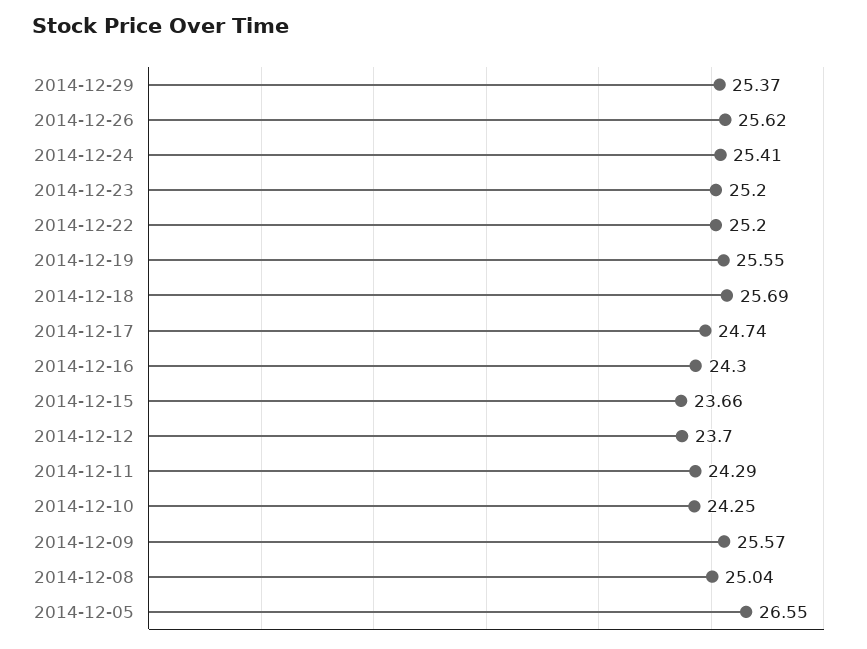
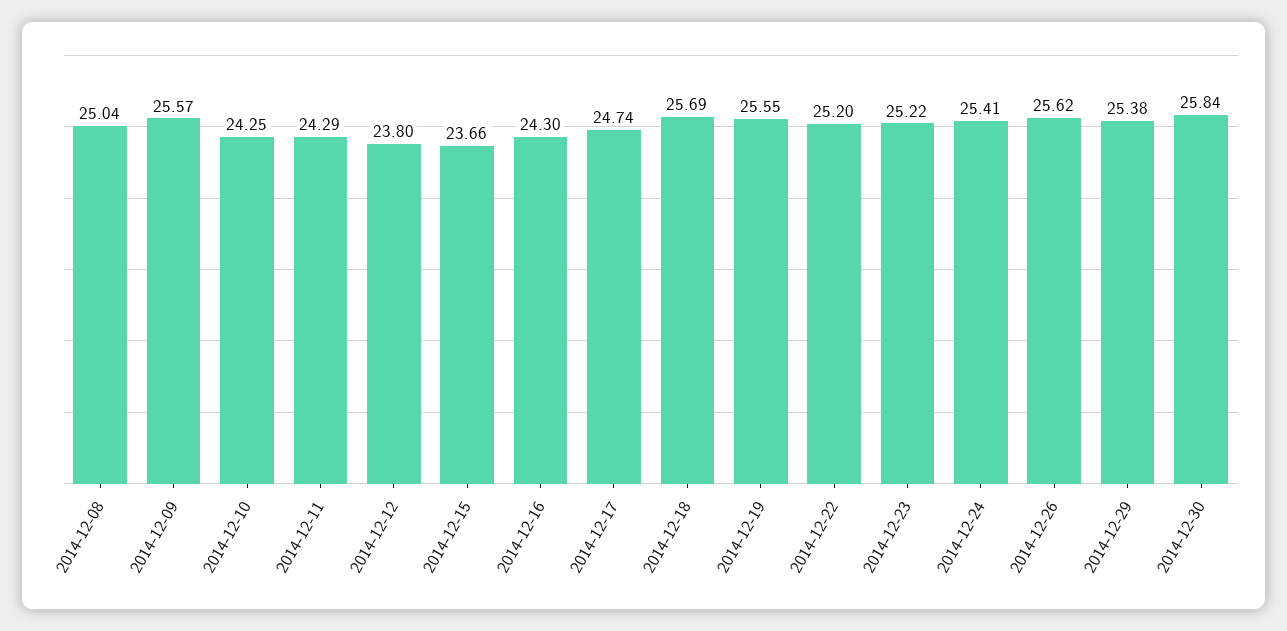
2014-12-29: 25.37 -> 25.38
2014-12-23: 25.2 -> 25.22
2014-12-12: 23.7 -> 23.8
2014-12-05: 26.55 -> none
2014-12-30: none -> 25.84

